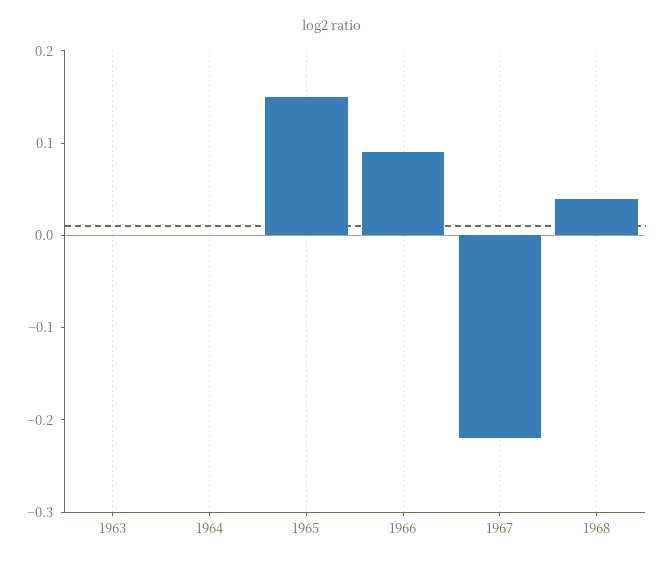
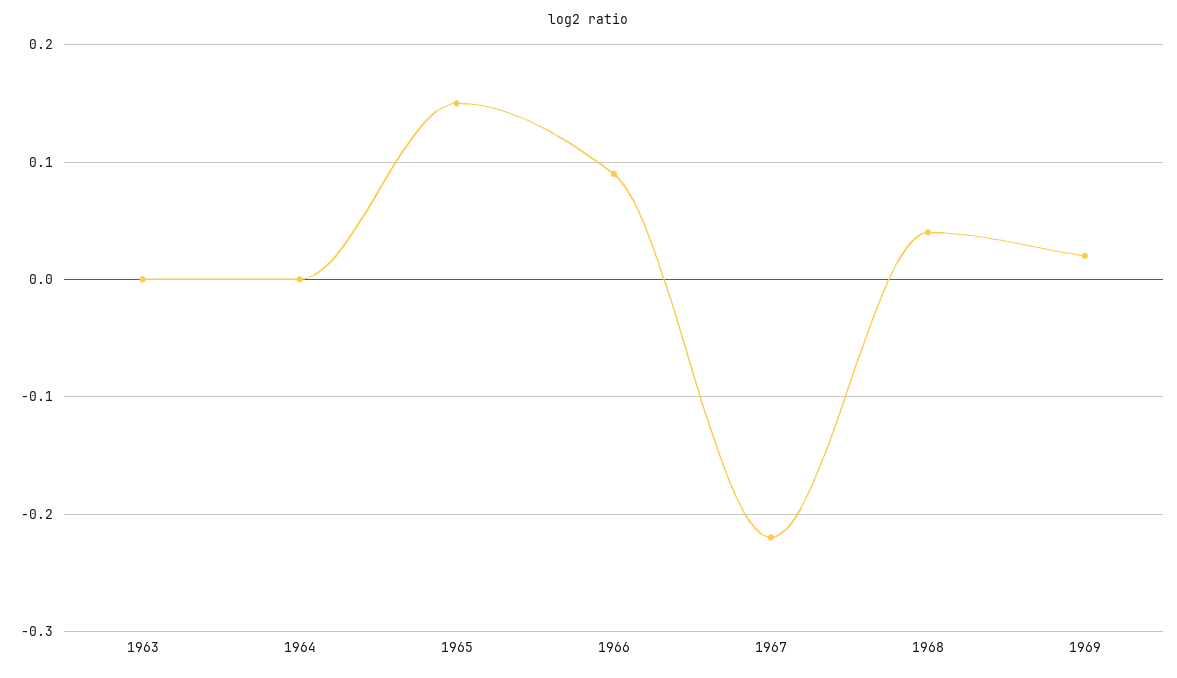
1969: none -> 0.02

